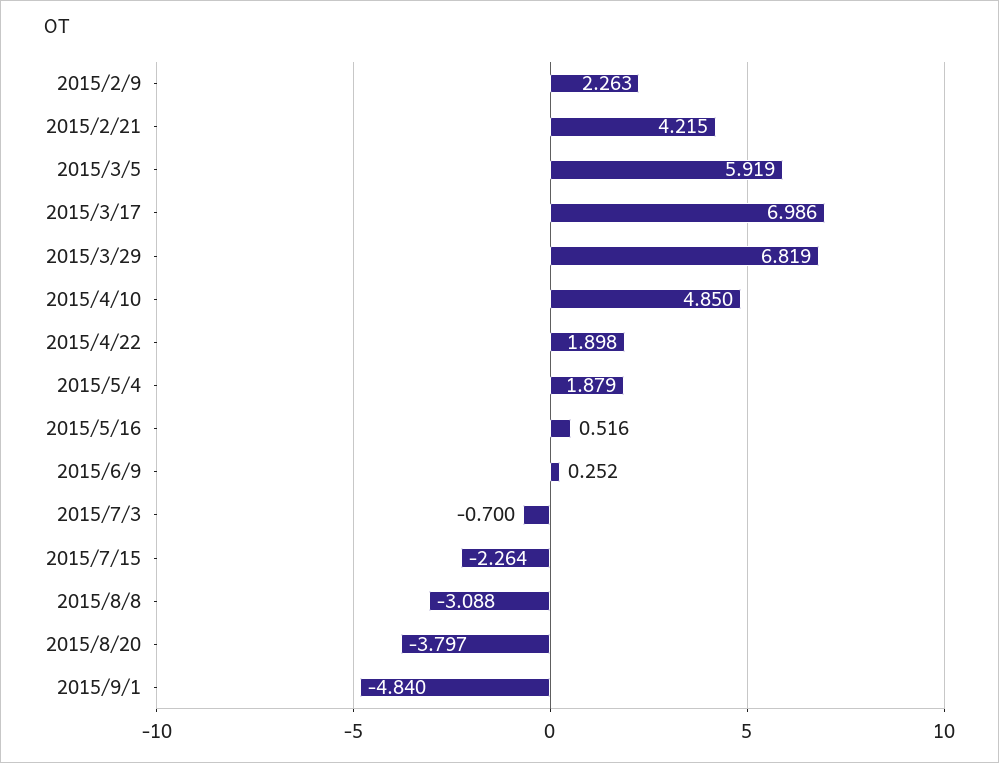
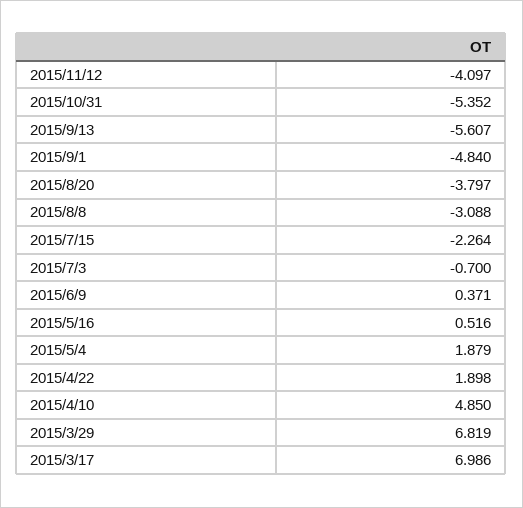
2015/2/9: 2.263 -> none
2015/2/21: 4.215 -> none
2015/3/5: 5.919 -> none
2015/6/9: 0.252 -> 0.371
2015/11/12: none -> -4.097
2015/10/31: none -> -5.352
2015/9/13: none -> -5.607

